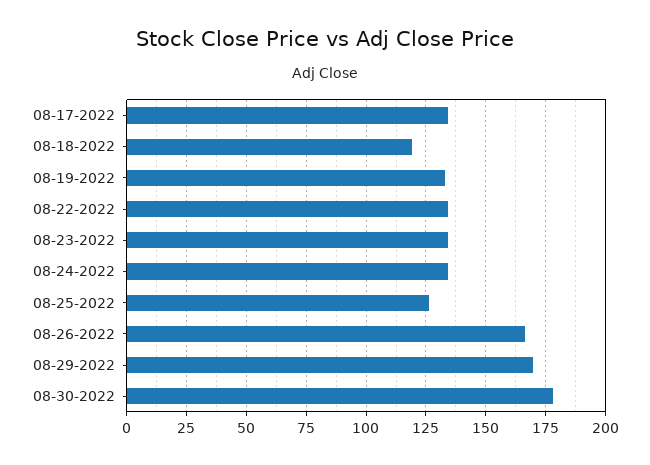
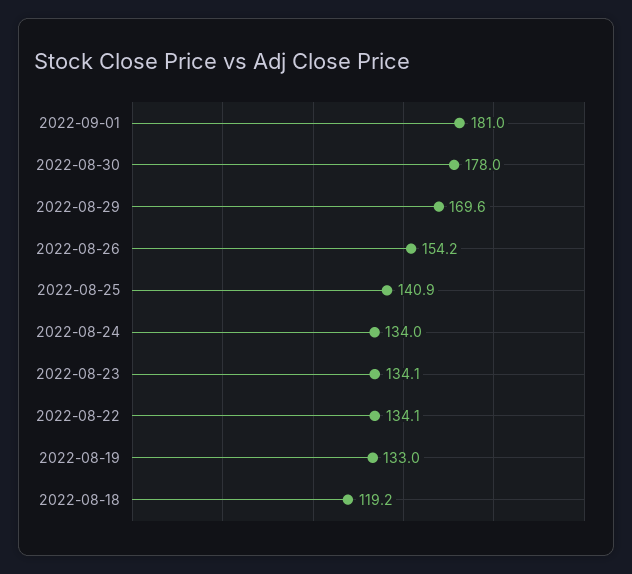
08-17-2022: 135 -> none
08-25-2022: 125 -> 140.9
08-26-2022: 165 -> 154.2
2022-09-01: none -> 181

